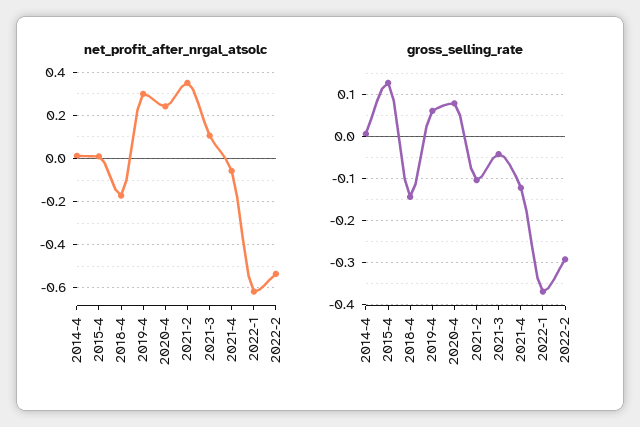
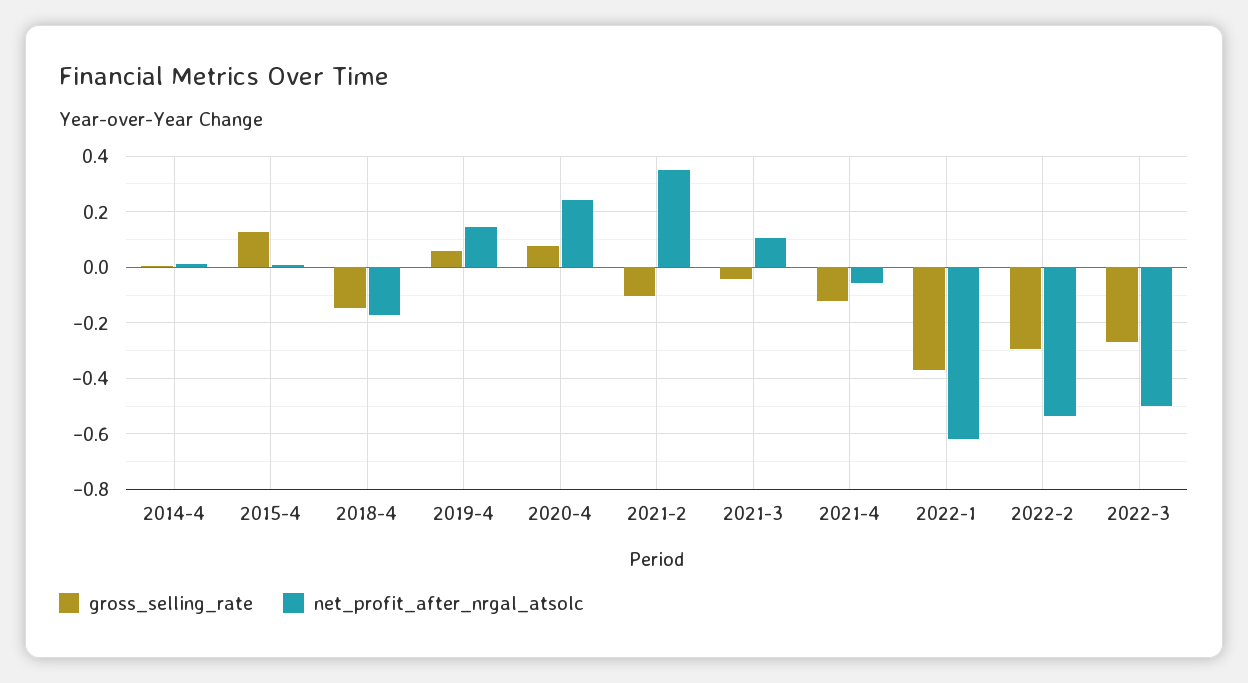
net_profit_after_nrgal_atsolc, 2019-4: 0.3 -> 0.15
gross_selling_rate, 2022-3: none -> -0.275
net_profit_after_nrgal_atsolc, 2022-3: none -> -0.5

